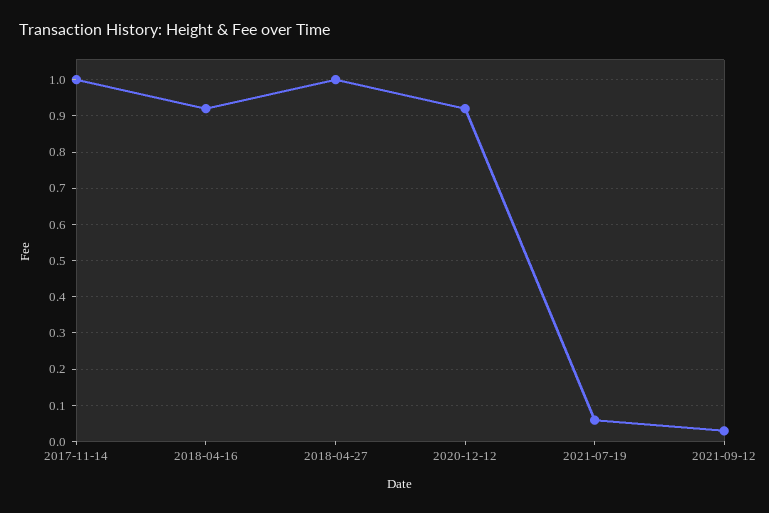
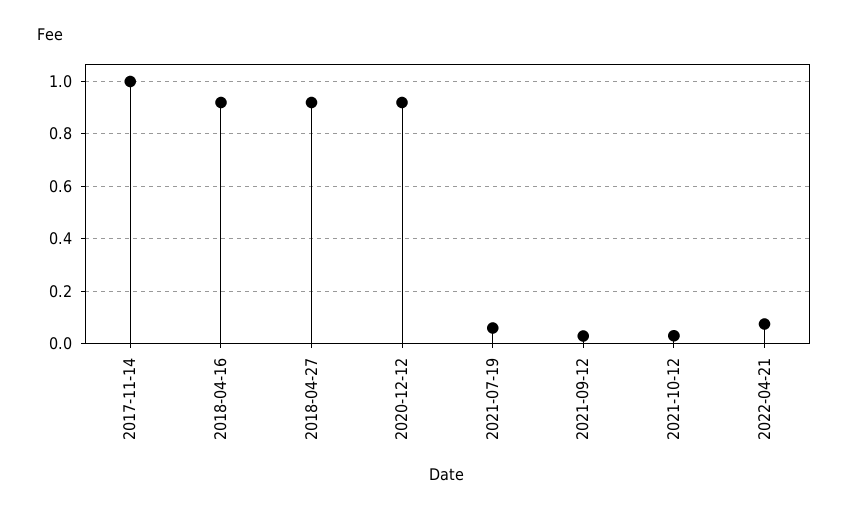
2018-04-27: 1 -> 0.925
2021-10-12: none -> 0.025
2022-04-21: none -> 0.075

